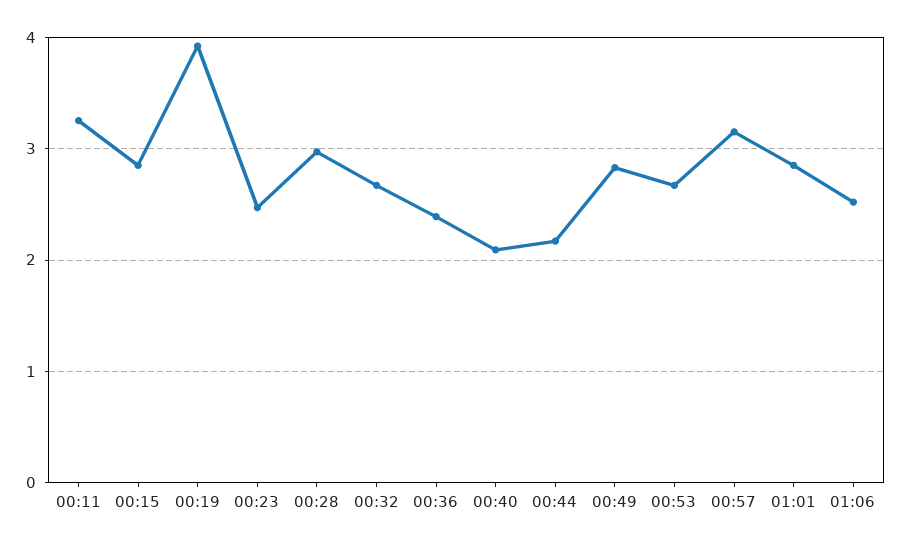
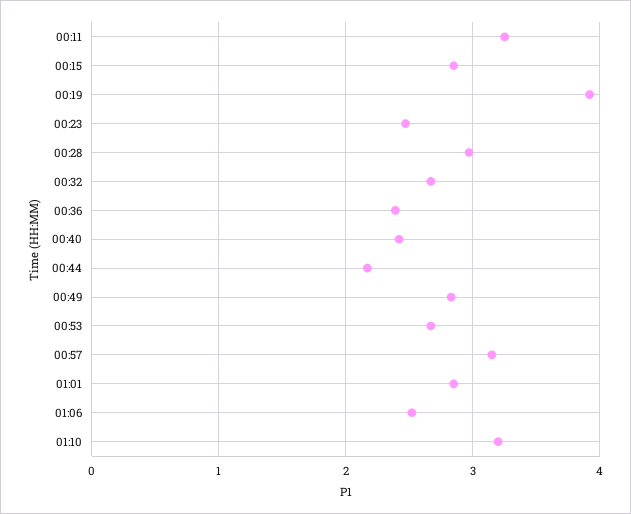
00:40: 2.1 -> 2.4
01:10: none -> 3.2

